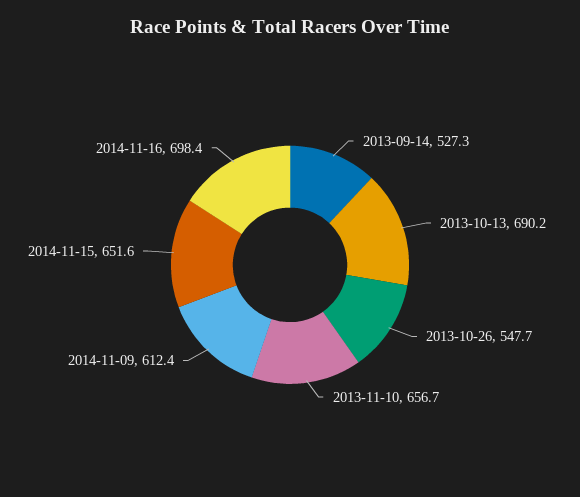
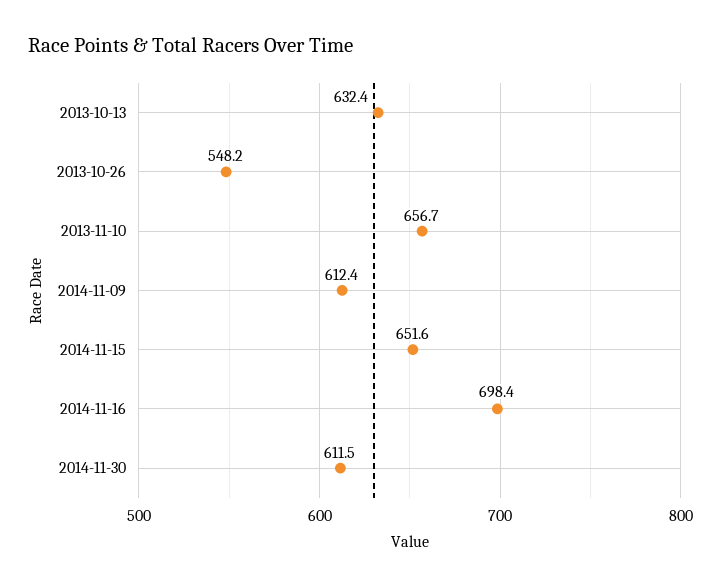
2013-09-14: 527.3 -> none
2013-10-13: 690.2 -> 632.4
2013-10-26: 547.7 -> 548.2
2014-11-30: none -> 611.5

